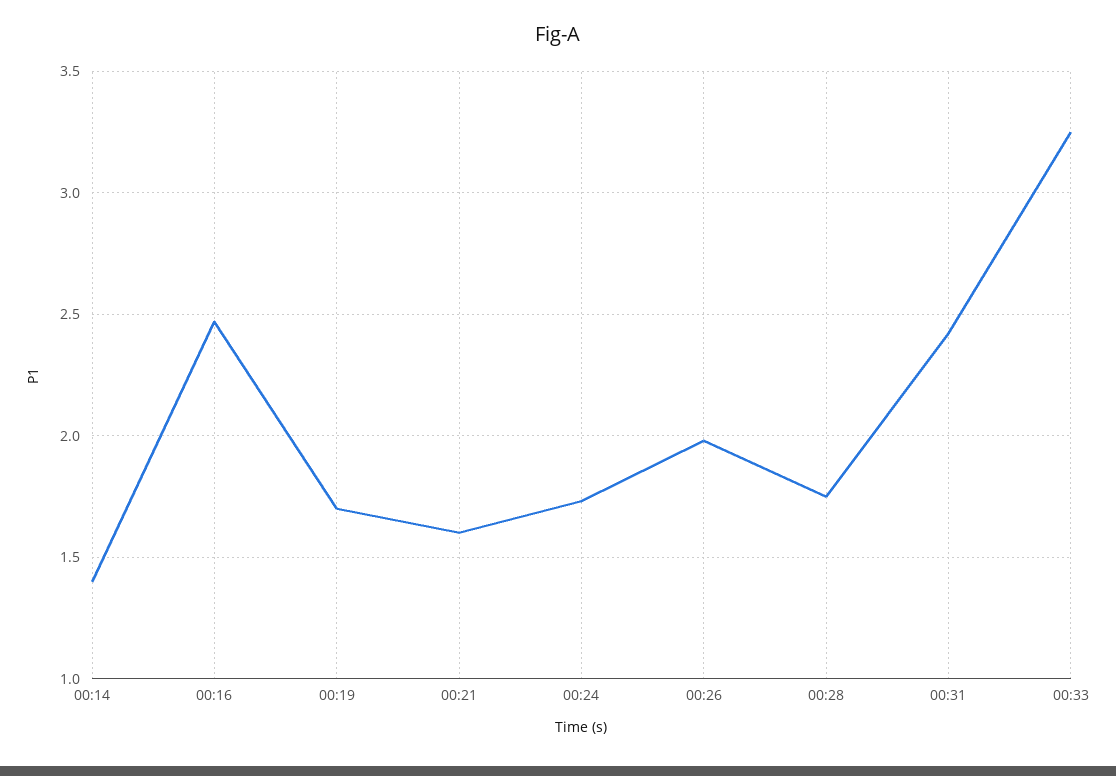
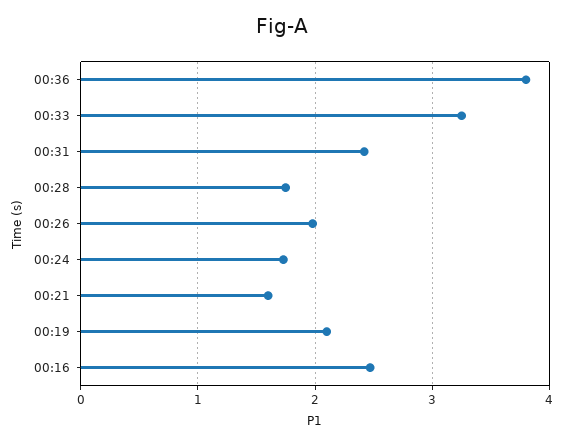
00:14: 1.4 -> none
00:19: 1.7 -> 2.1
00:36: none -> 3.8

